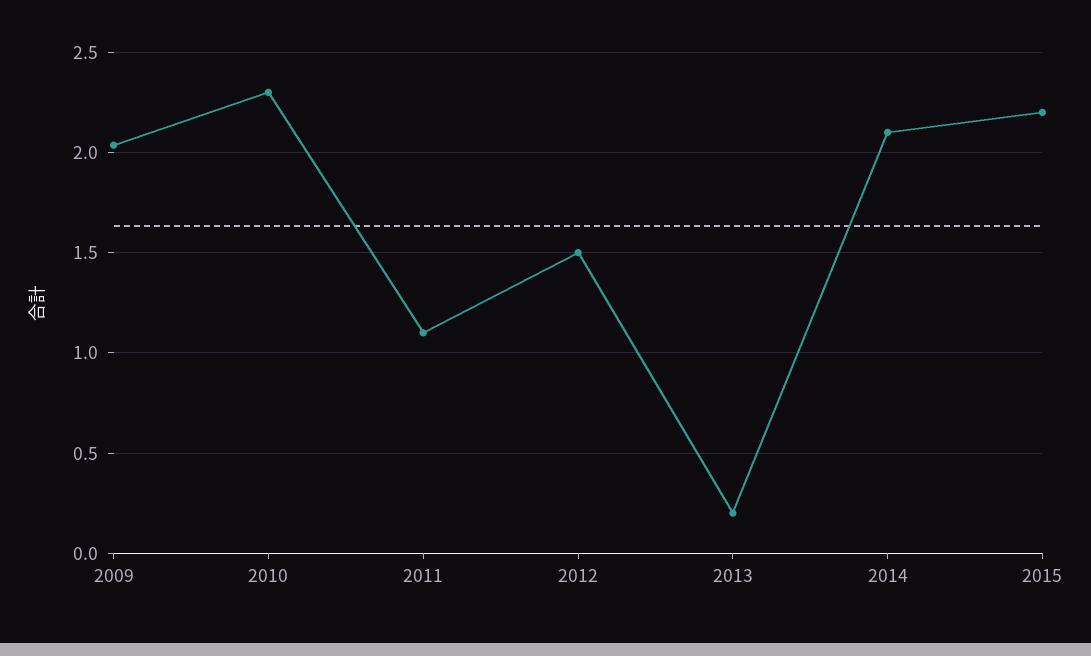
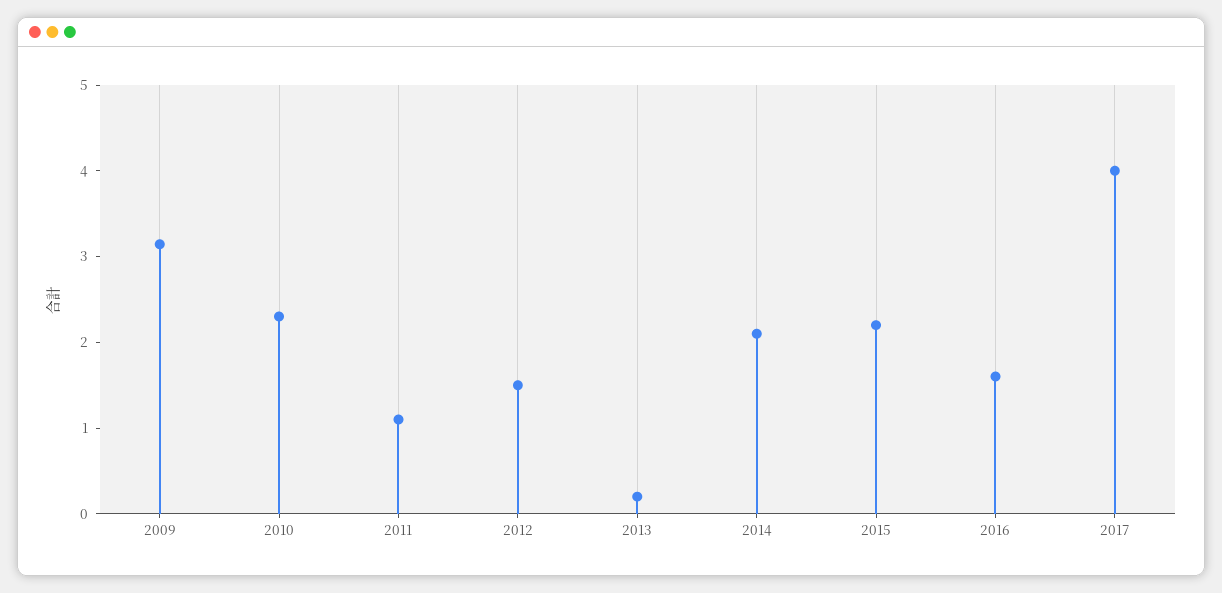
2009: 2.05 -> 3.2
2016: none -> 1.6
2017: none -> 4

